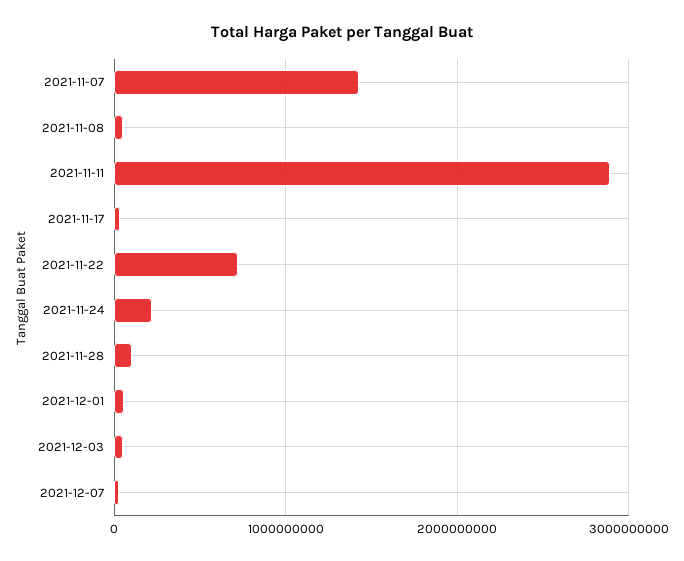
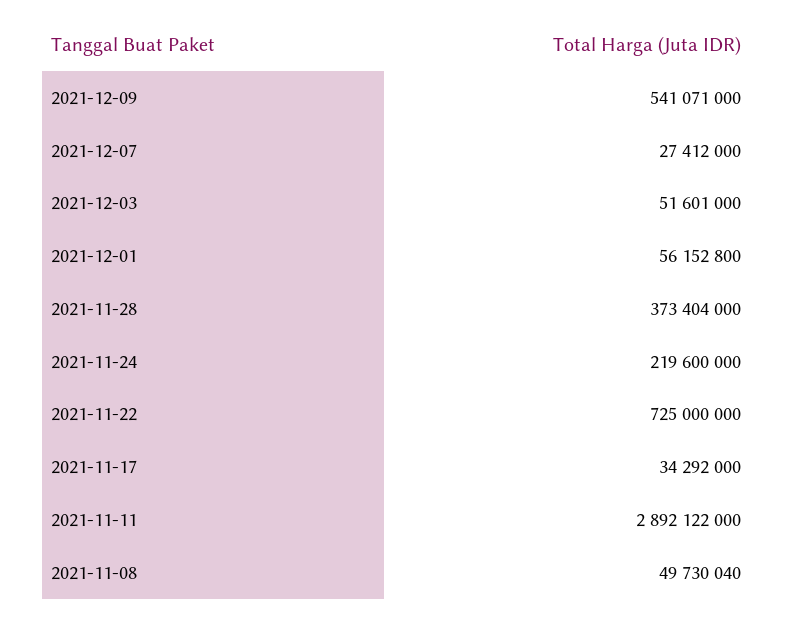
2021-11-07: 1400000000 -> none
2021-11-28: 100000000 -> 373404000
2021-12-09: none -> 541071000

